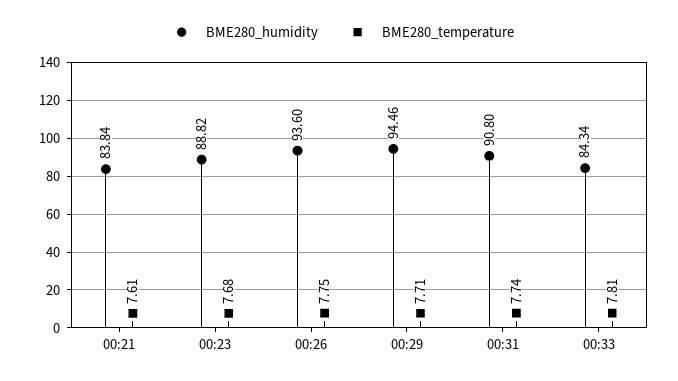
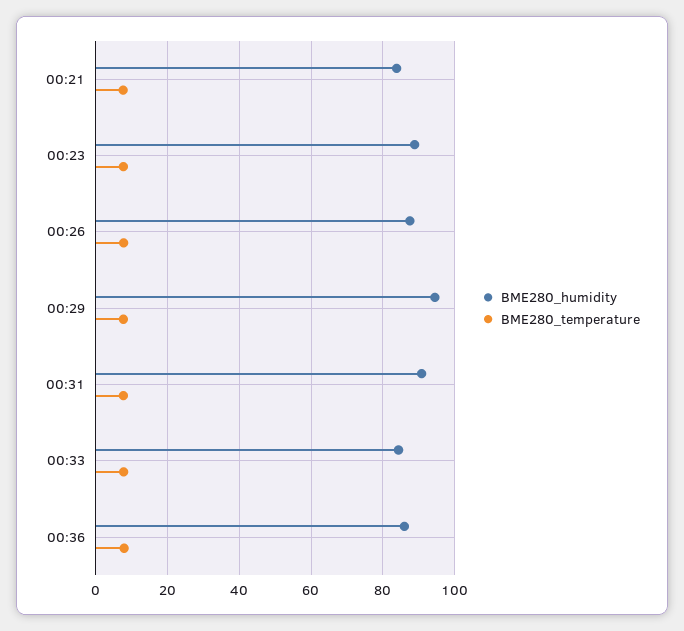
BME280_humidity, 00:26: 93.6 -> 88
BME280_humidity, 00:36: none -> 86
BME280_temperature, 00:36: none -> 8

